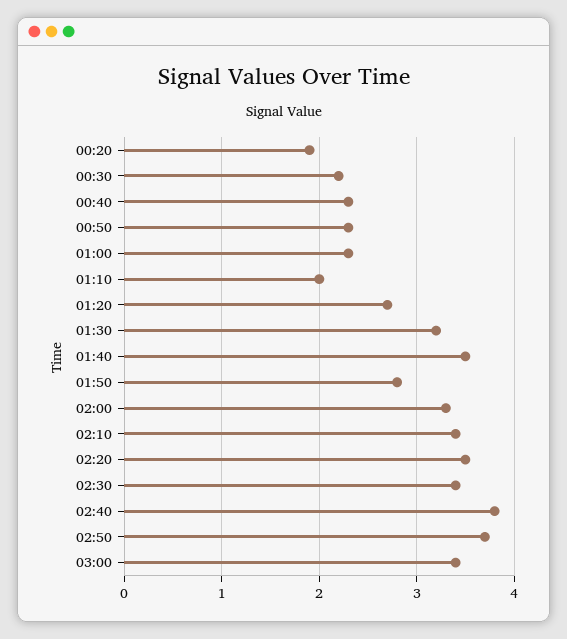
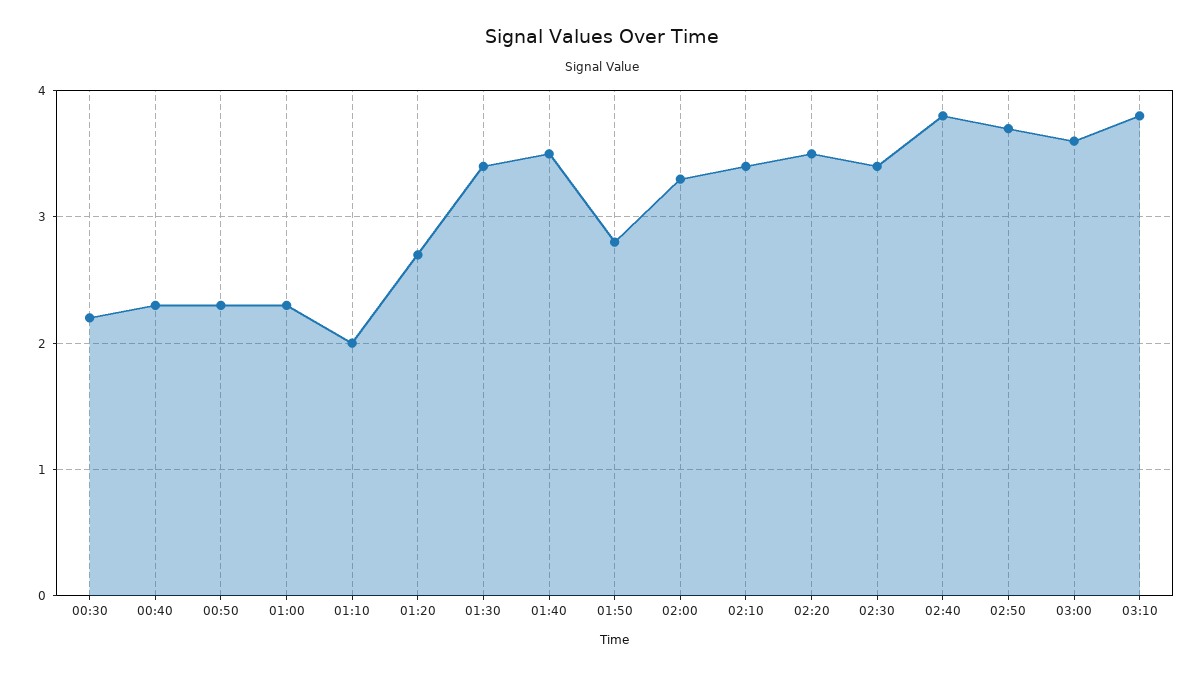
00:20: 1.9 -> none
01:30: 3.2 -> 3.4
03:00: 3.4 -> 3.6
03:10: none -> 3.8

